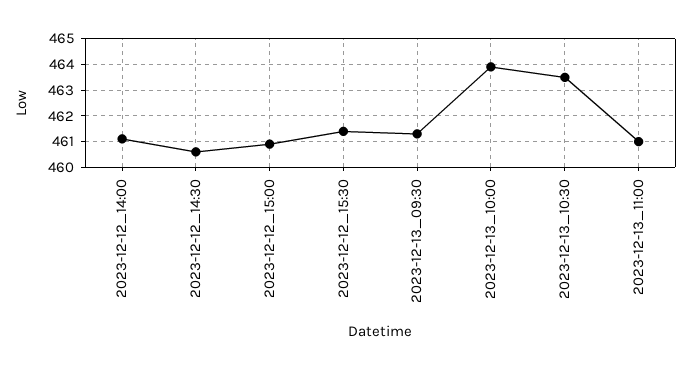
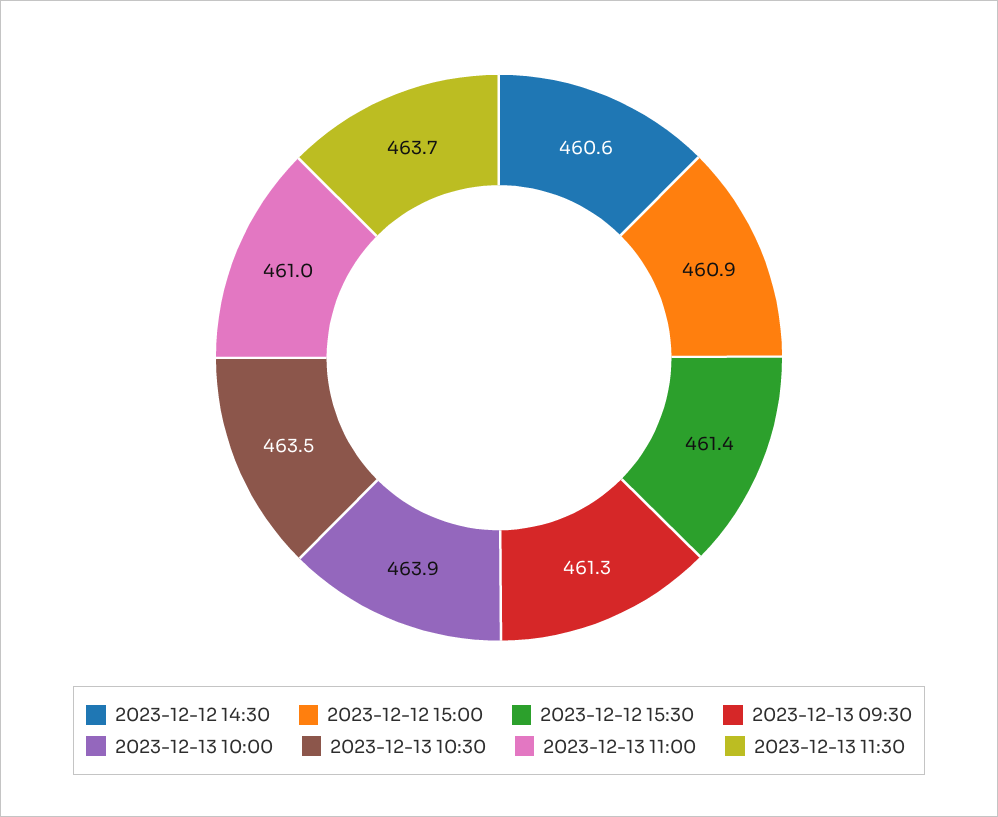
2023-12-12_14:00: 461 -> none
2023-12-13 11:30: none -> 463.7

